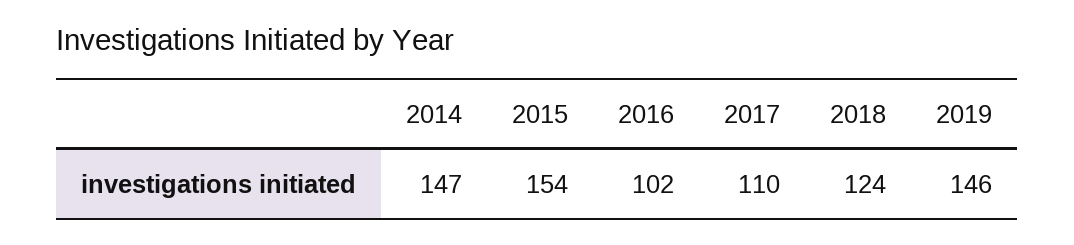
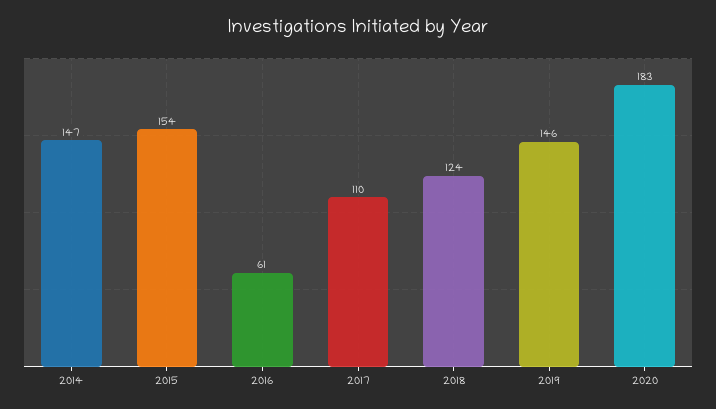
2016: 102 -> 61
2020: none -> 183

